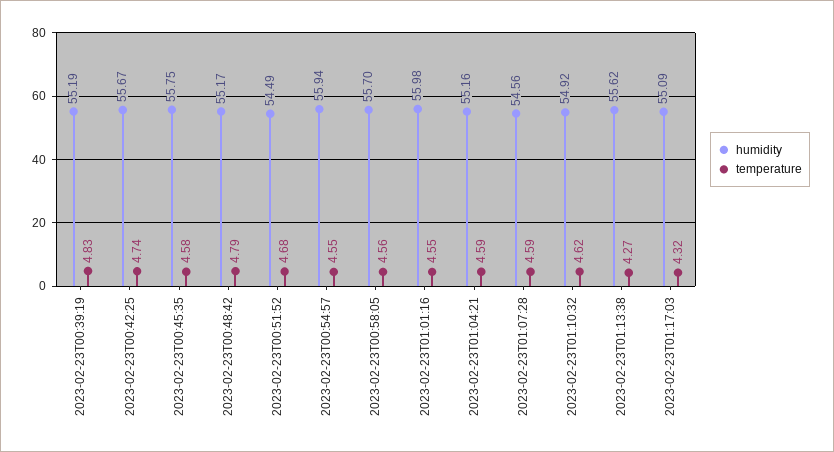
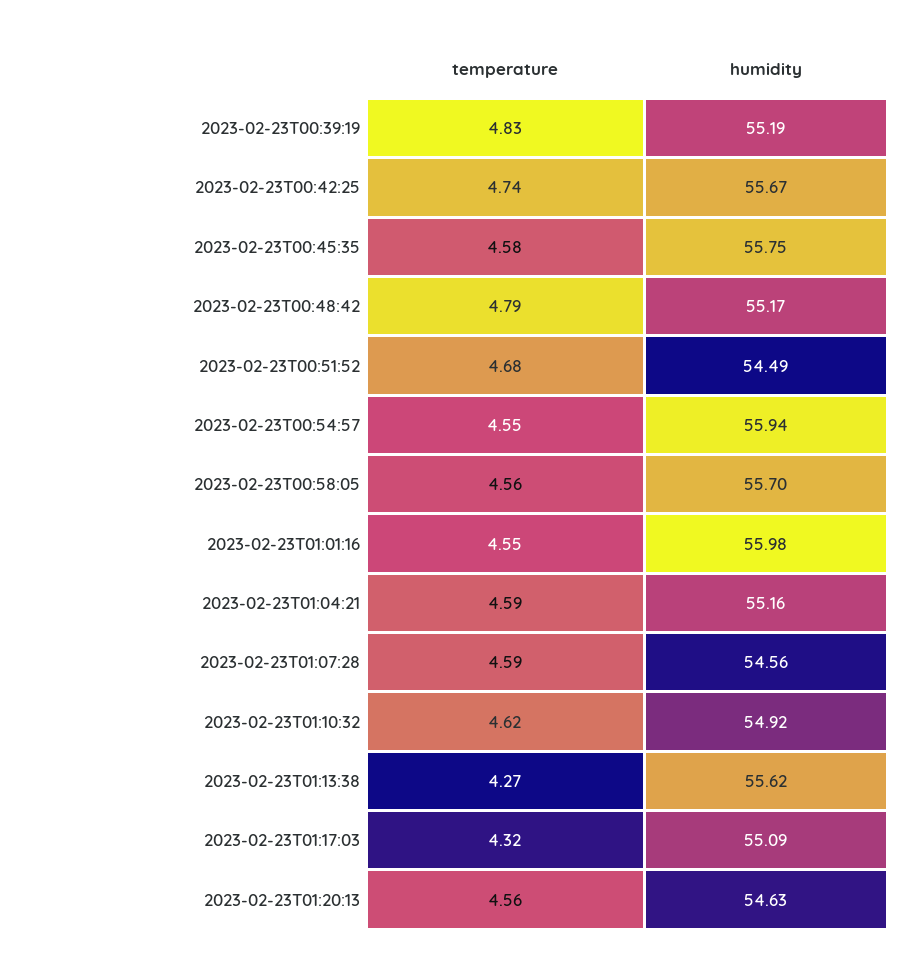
temperature, 2023-02-23T01:20:13: none -> 4.56
humidity, 2023-02-23T01:20:13: none -> 54.63

